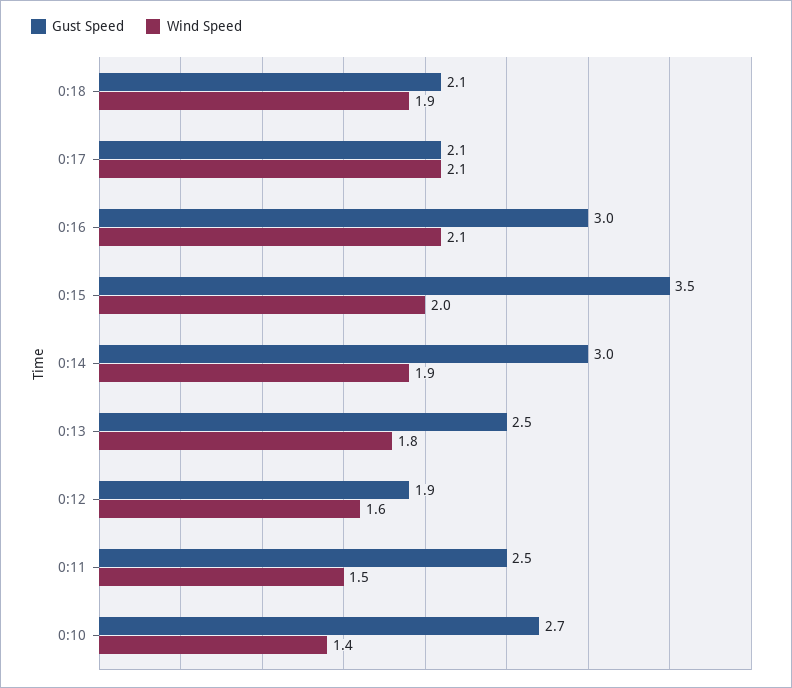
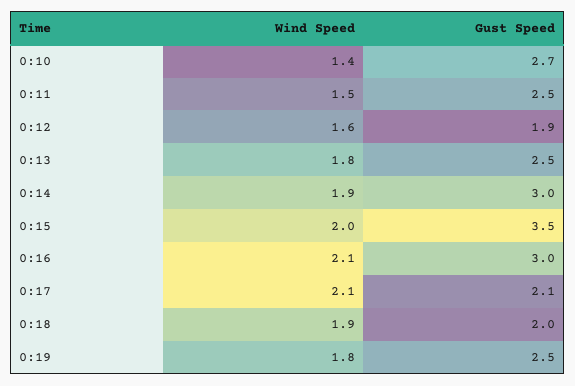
Gust Speed, 0:18: 2.1 -> 2
Wind Speed, 0:19: none -> 1.8
Gust Speed, 0:19: none -> 2.5

